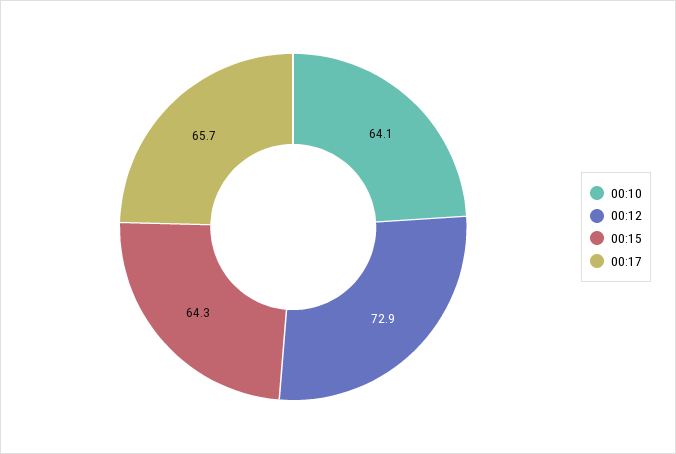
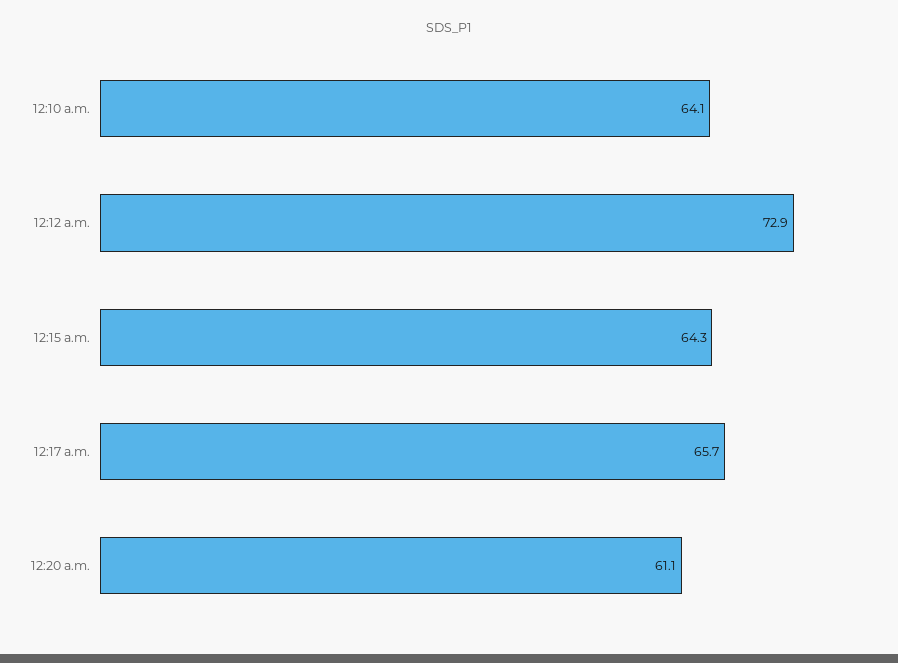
12:20 a.m.: none -> 61.1

